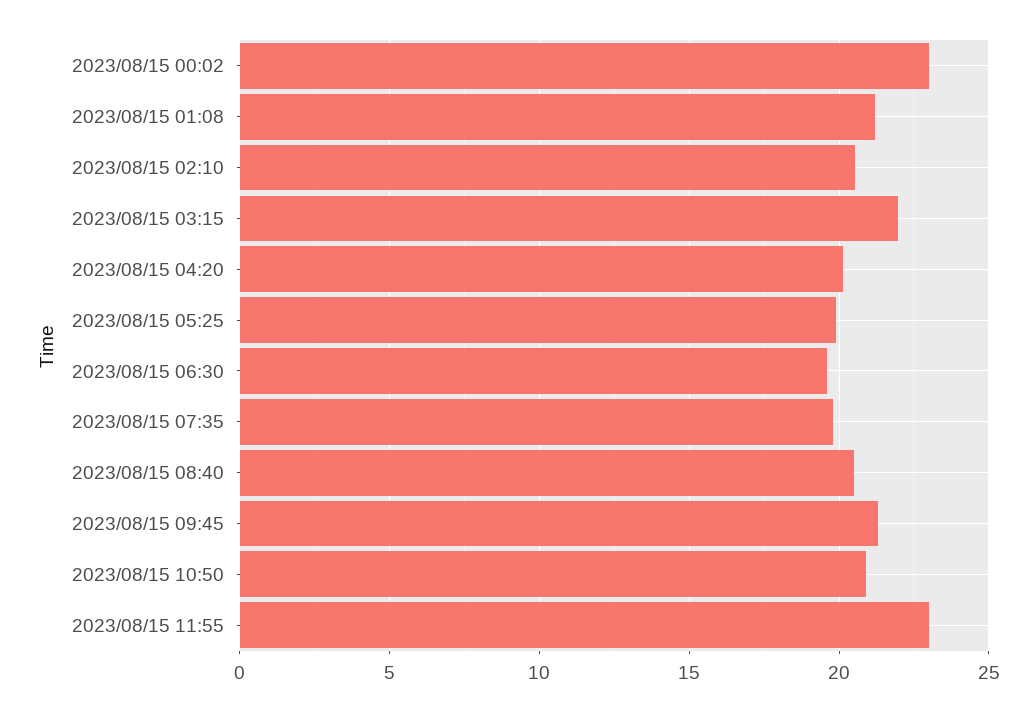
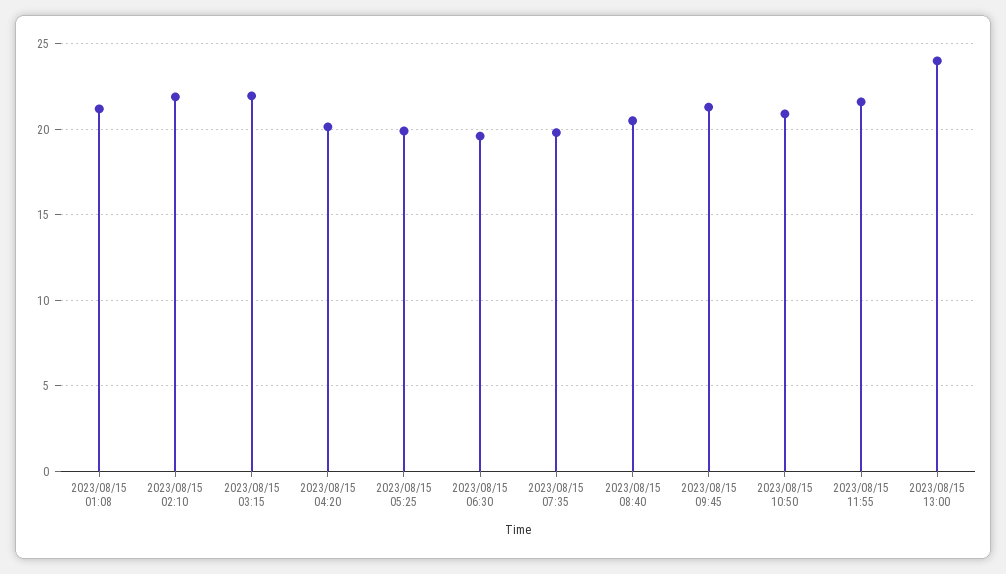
2023/08/15 00:02: 23 -> none
2023/08/15 02:10: 20.5 -> 22
2023/08/15 11:55: 23 -> 21.5
2023/08/15 13:00: none -> 24

